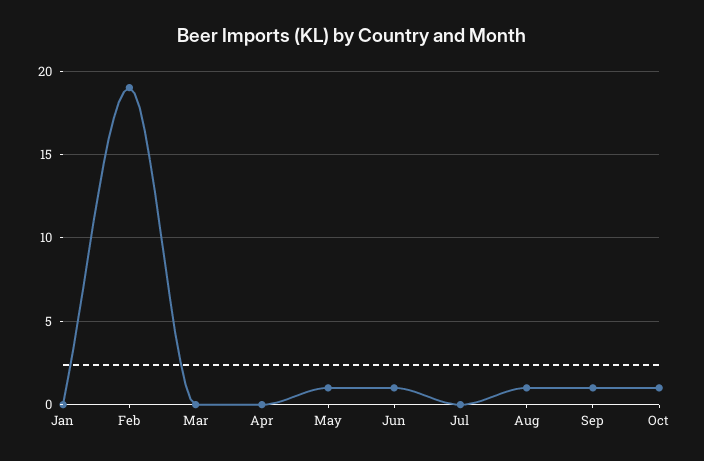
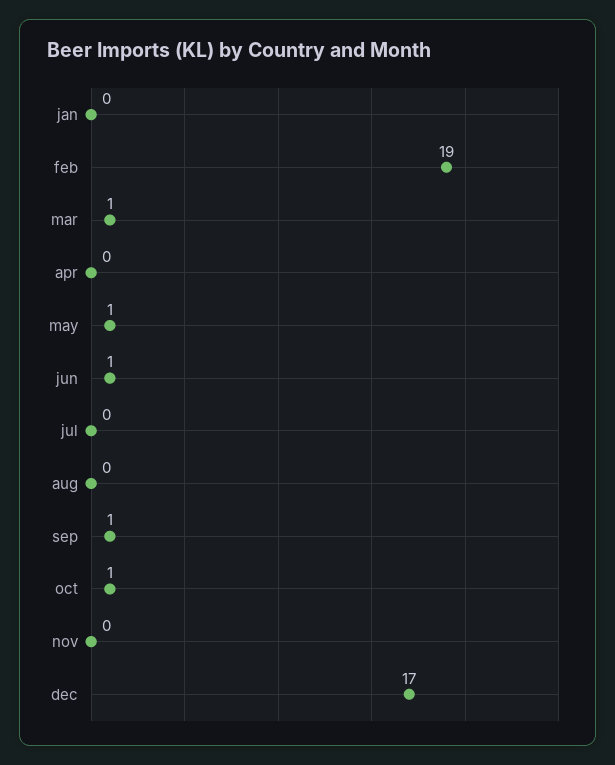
Mar: 0 -> 1
Aug: 1 -> 0
nov: none -> 0
dec: none -> 17

